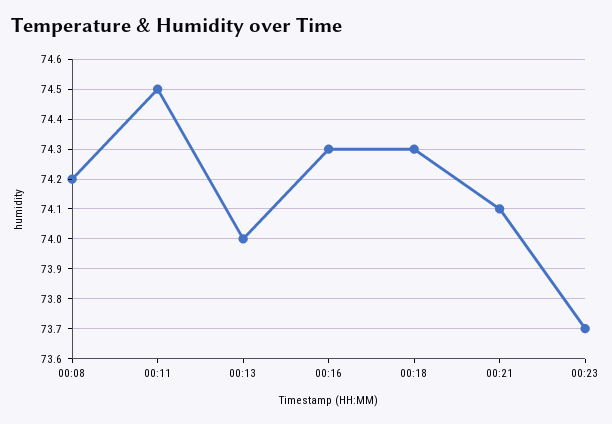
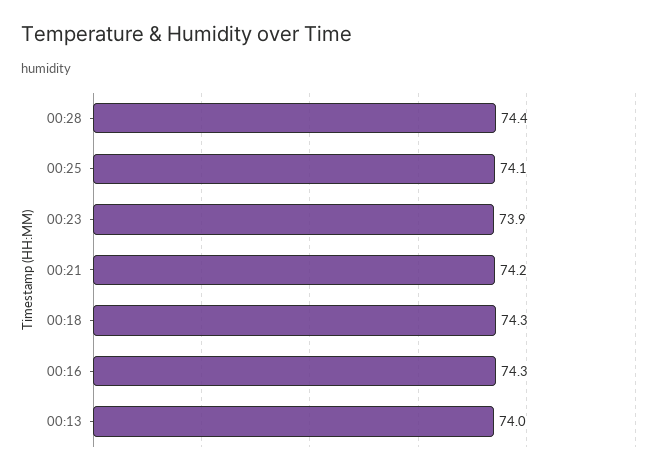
00:08: 74.2 -> none
00:11: 74.5 -> none
00:21: 74.1 -> 74.2
00:23: 73.7 -> 73.9
00:28: none -> 74.4
00:25: none -> 74.1

